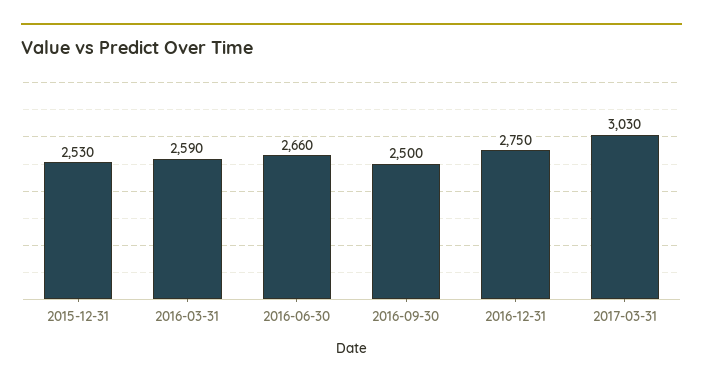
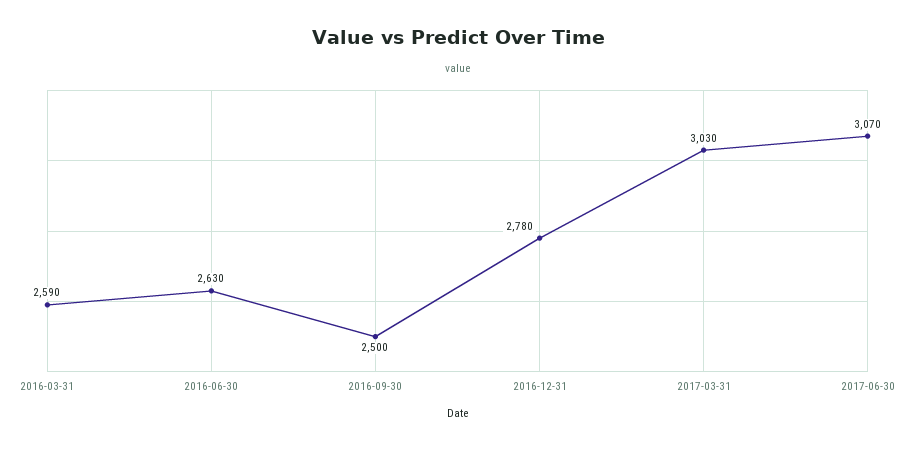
2015-12-31: 2530 -> none
2016-06-30: 2660 -> 2630
2016-12-31: 2750 -> 2780
2017-06-30: none -> 3070

